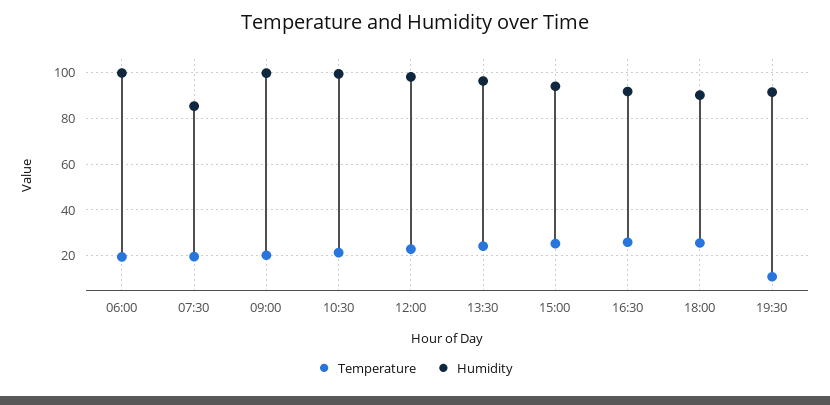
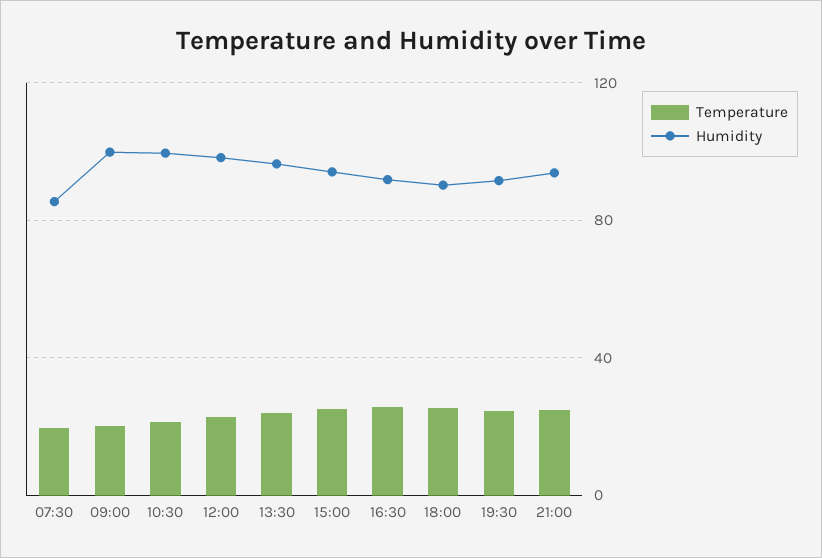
Temperature, 06:00: 20 -> none
Humidity, 06:00: 100 -> none
Temperature, 19:30: 10 -> 25
Temperature, 21:00: none -> 25
Humidity, 21:00: none -> 95

